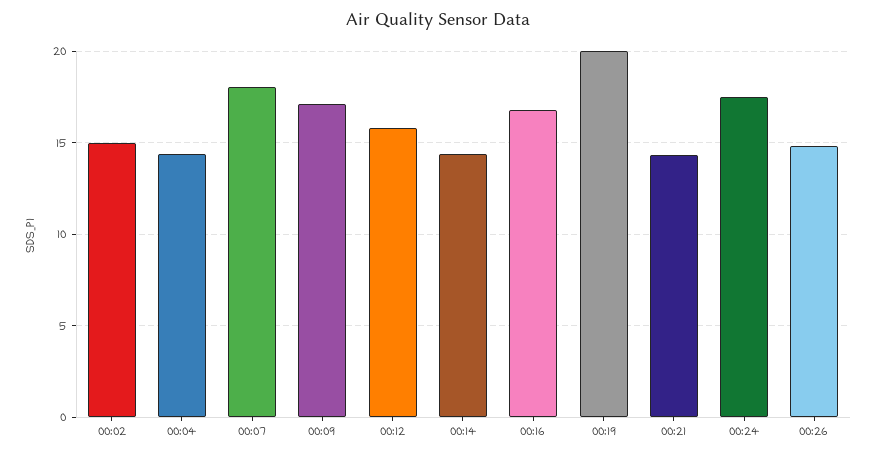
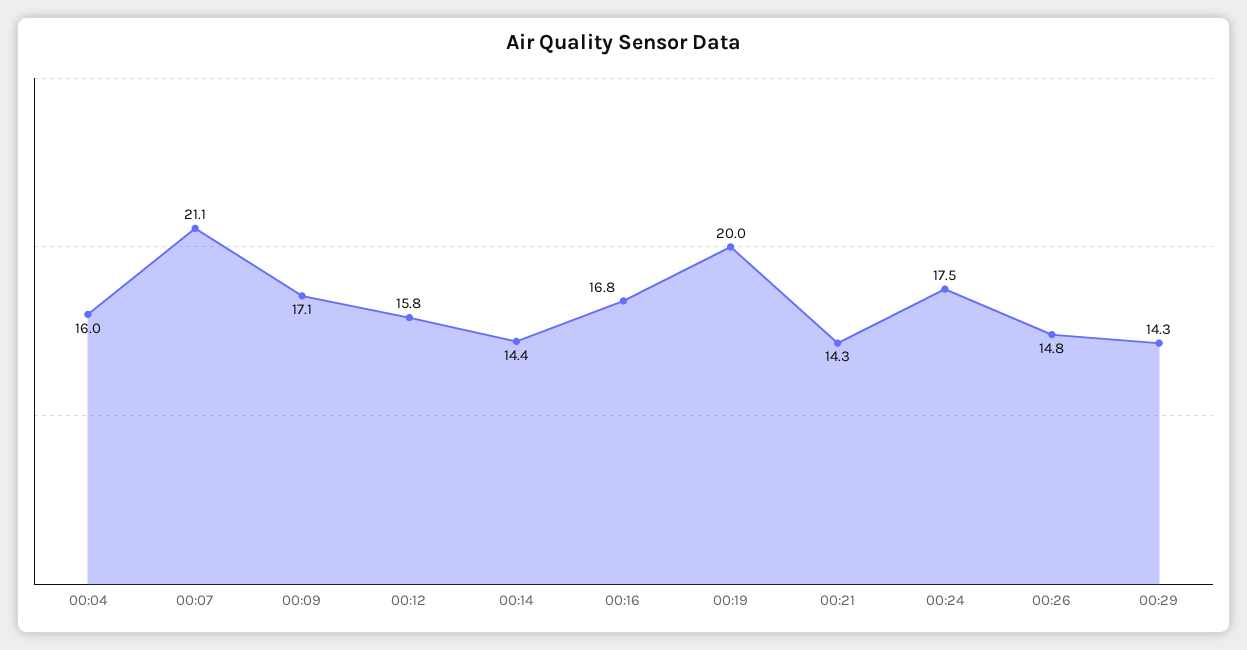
00:02: 15 -> none
00:04: 14.5 -> 16
00:07: 18 -> 21.1
00:29: none -> 14.3

